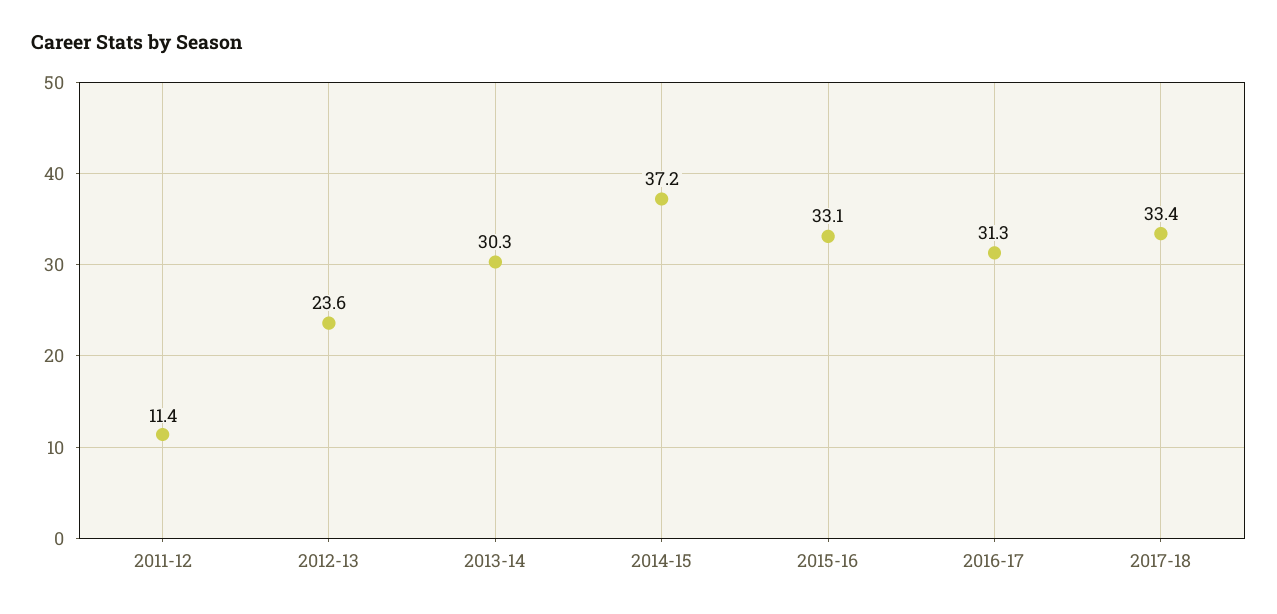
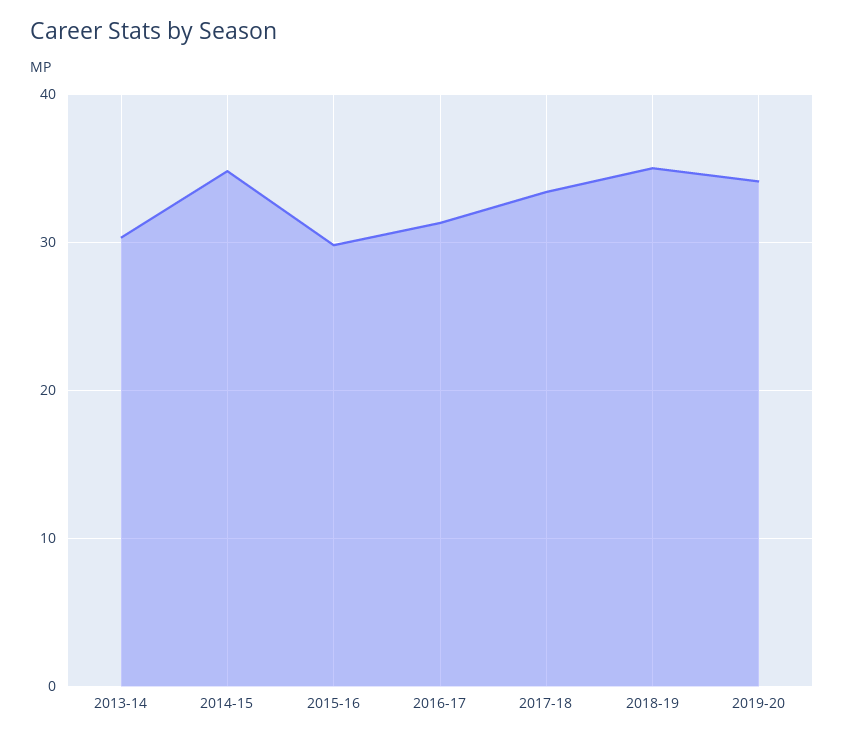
2011-12: 11.4 -> none
2012-13: 23.6 -> none
2014-15: 37.2 -> 35
2015-16: 33.1 -> 30
2018-19: none -> 35
2019-20: none -> 34

